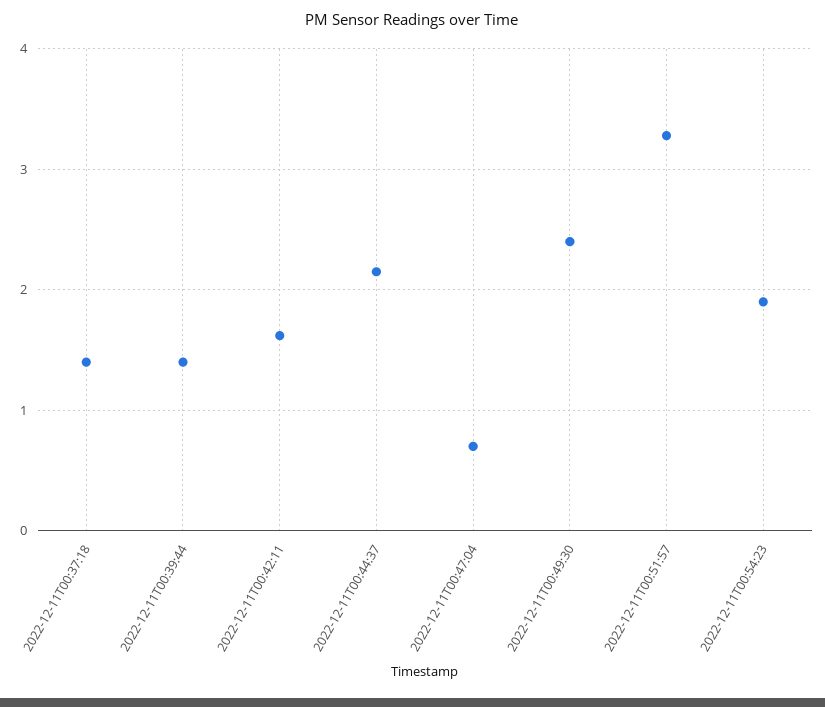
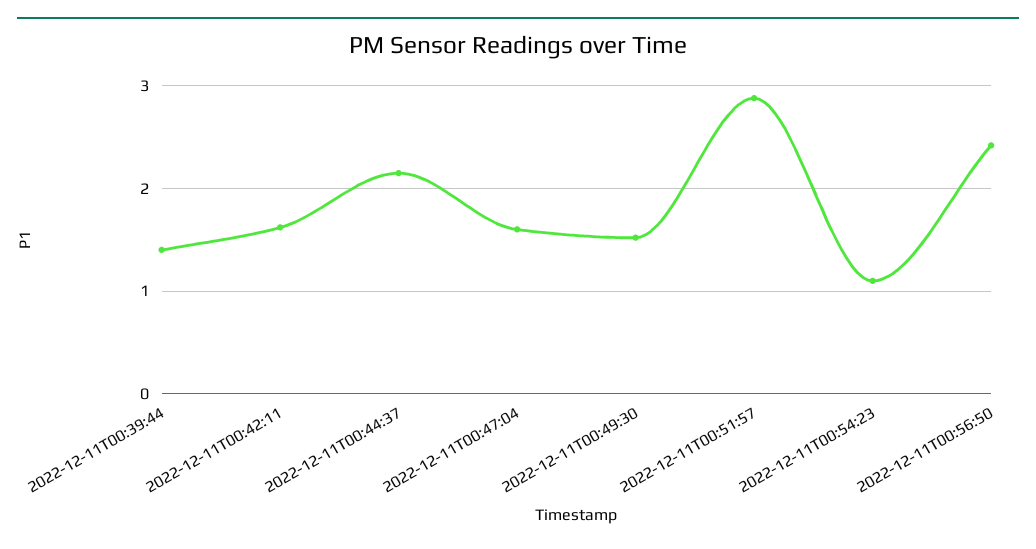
2022-12-11T00:37:18: 1.4 -> none
2022-12-11T00:47:04: 0.7 -> 1.6
2022-12-11T00:49:30: 2.4 -> 1.5
2022-12-11T00:51:57: 3.3 -> 2.9
2022-12-11T00:54:23: 1.9 -> 1.1
2022-12-11T00:56:50: none -> 2.4

